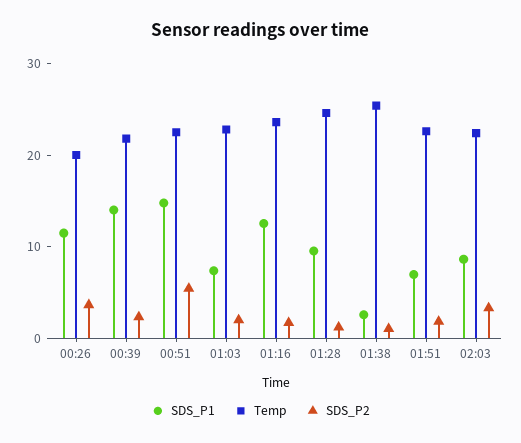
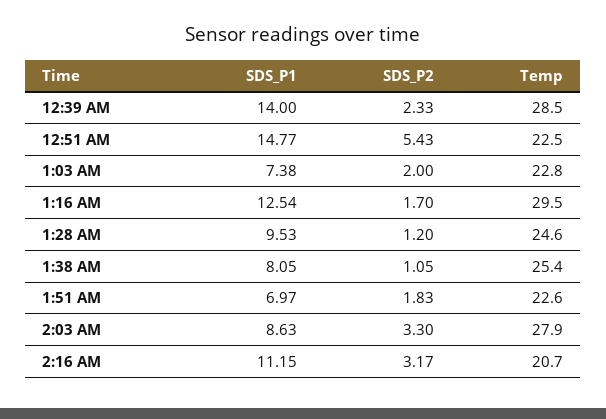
SDS_P1, 00:26: 12 -> none
Temp, 00:26: 20 -> none
SDS_P2, 00:26: 4 -> none
Temp, 00:39: 22 -> 28.5
Temp, 01:16: 24 -> 29.5
SDS_P1, 01:38: 2 -> 8.05
Temp, 02:03: 22 -> 27.9
SDS_P1, 2:16 AM: none -> 11.15
SDS_P2, 2:16 AM: none -> 3.17
Temp, 2:16 AM: none -> 20.7

